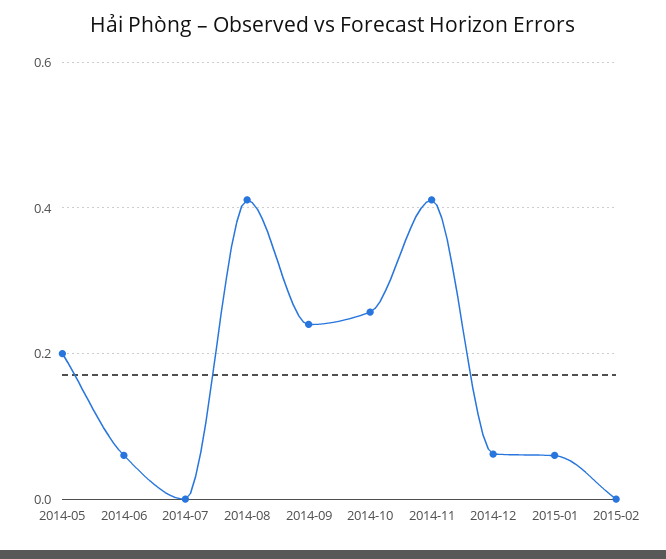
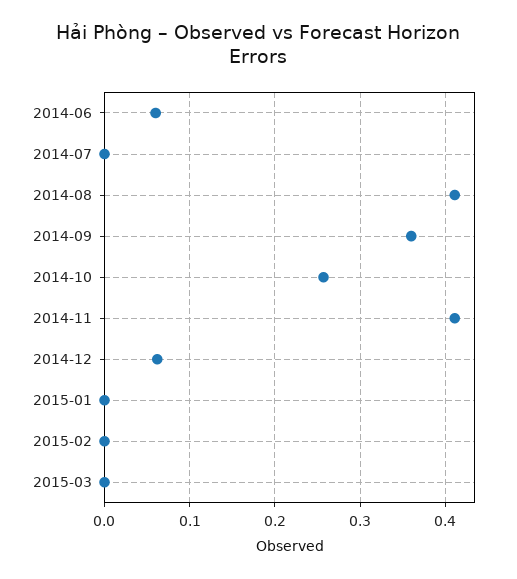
2014-05: 0.2 -> none
2014-09: 0.24 -> 0.36
2015-01: 0.06 -> 0
2015-03: none -> 0

